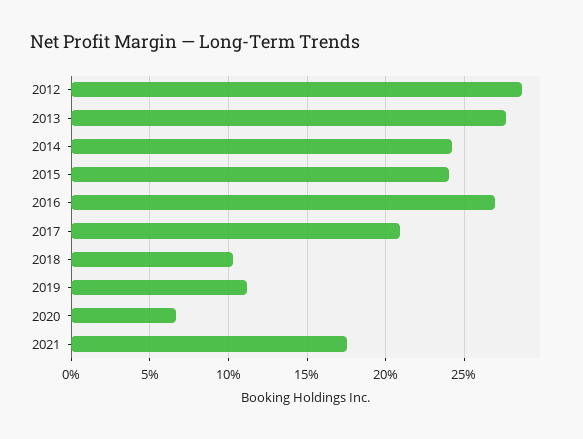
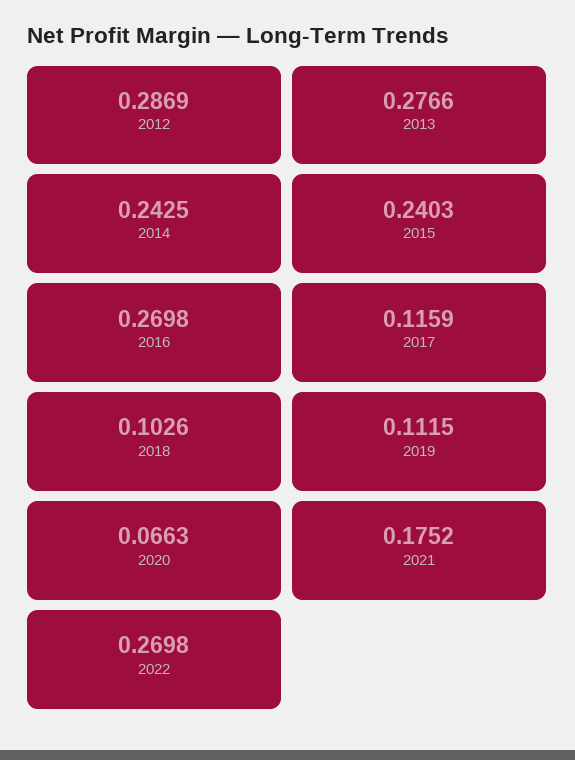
2017: 0.21 -> 0.1159
2022: none -> 0.2698

